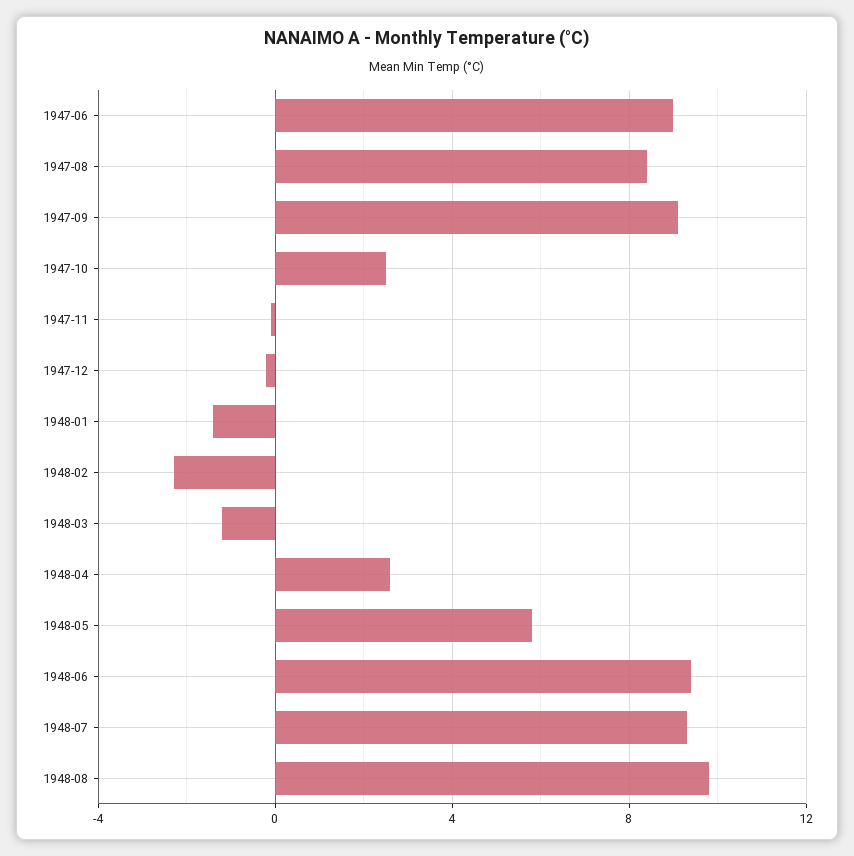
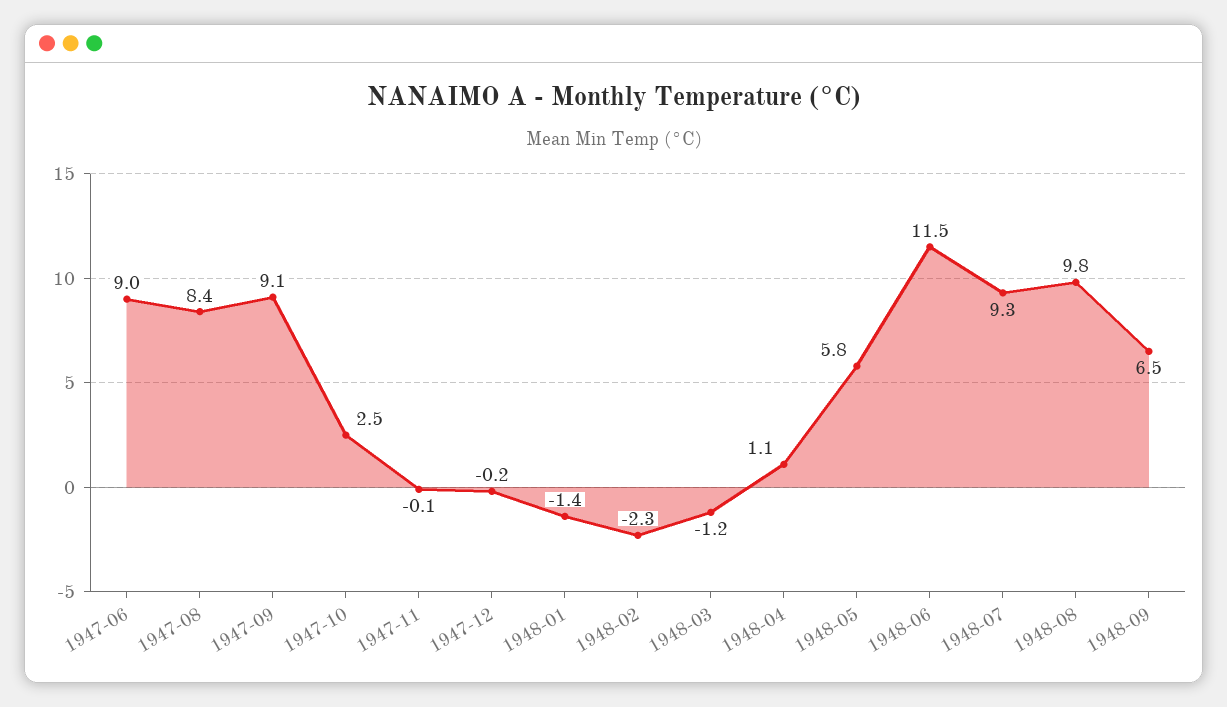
1948-04: 2.5 -> 1.1
1948-06: 9.5 -> 11.5
1948-09: none -> 6.5

